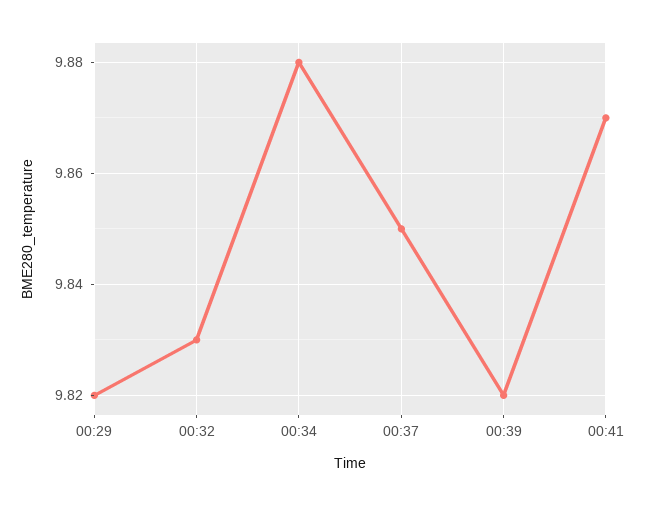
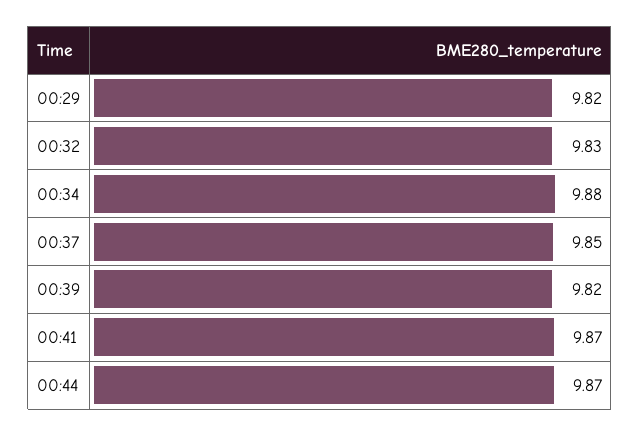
00:44: none -> 9.87

